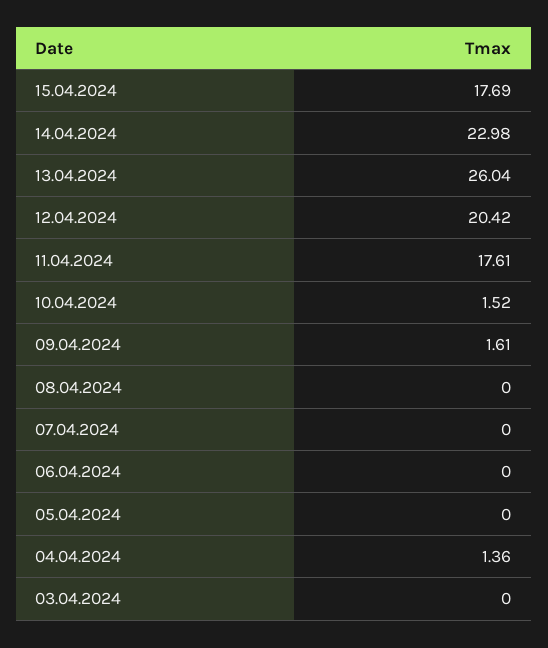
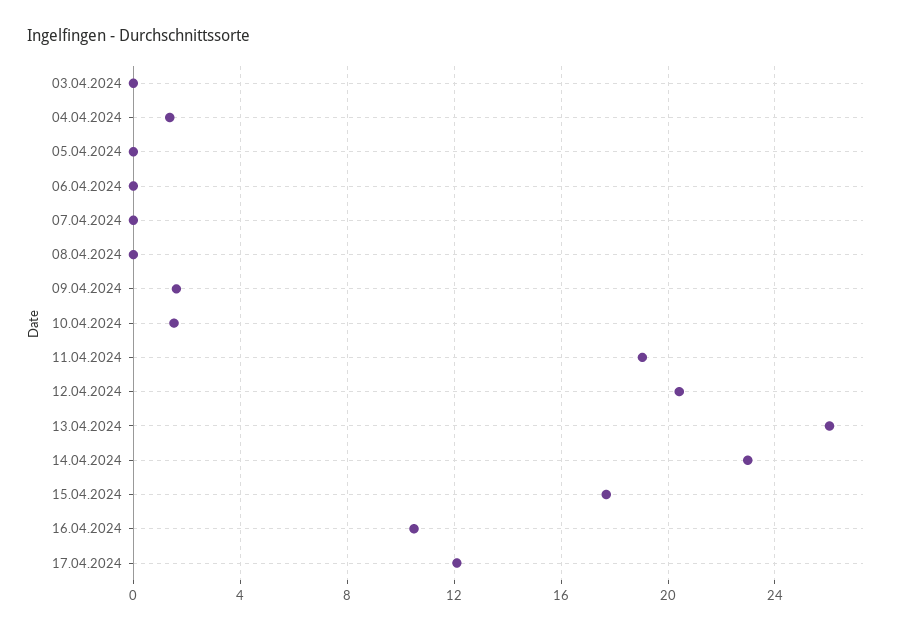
11.04.2024: 17.61 -> 19
16.04.2024: none -> 10.5
17.04.2024: none -> 12

